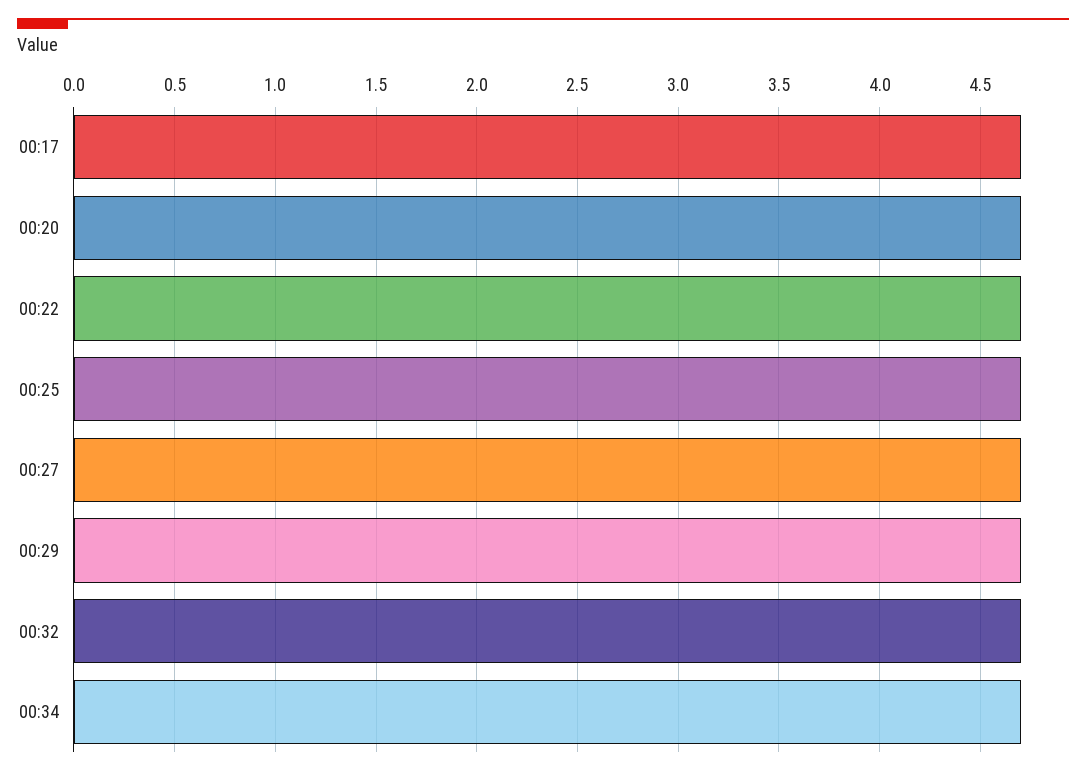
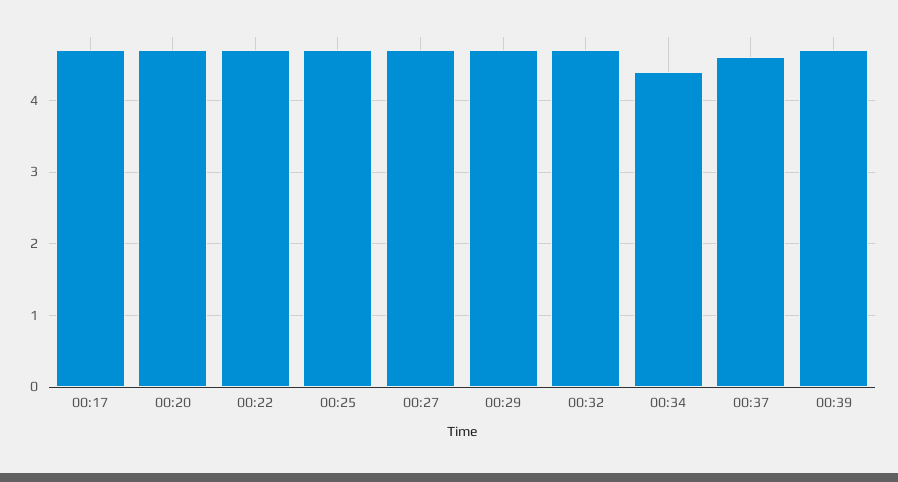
00:34: 4.7 -> 4.4
00:37: none -> 4.6
00:39: none -> 4.7

